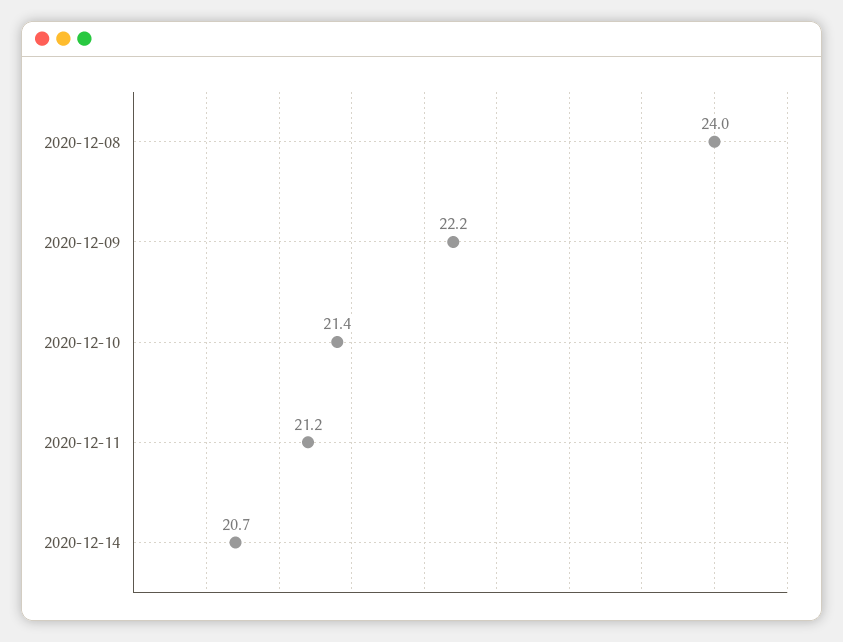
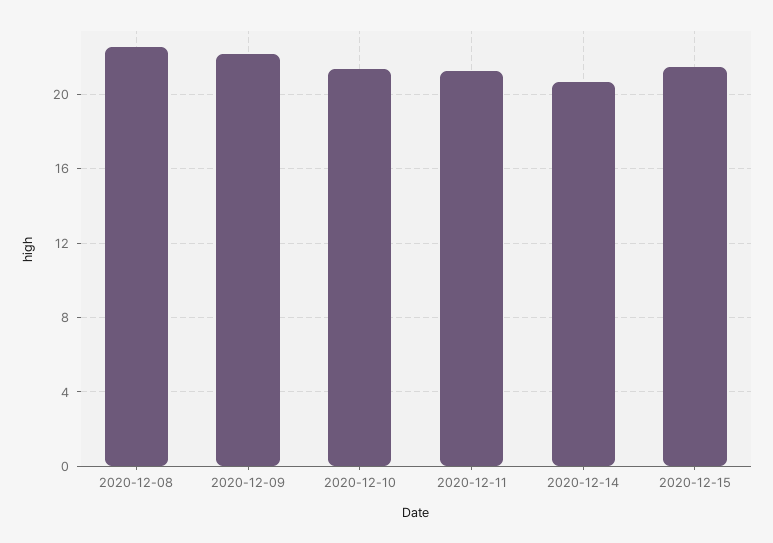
2020-12-08: 24 -> 22.5
2020-12-15: none -> 21.5

